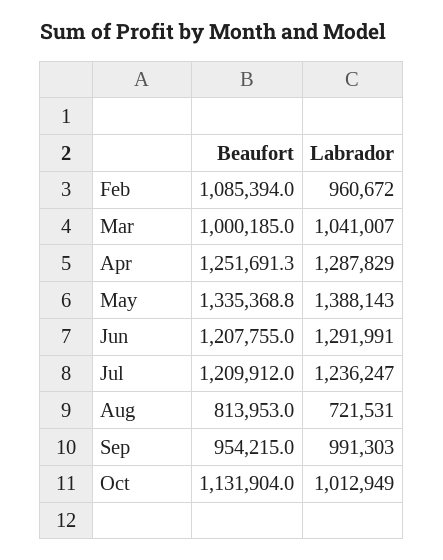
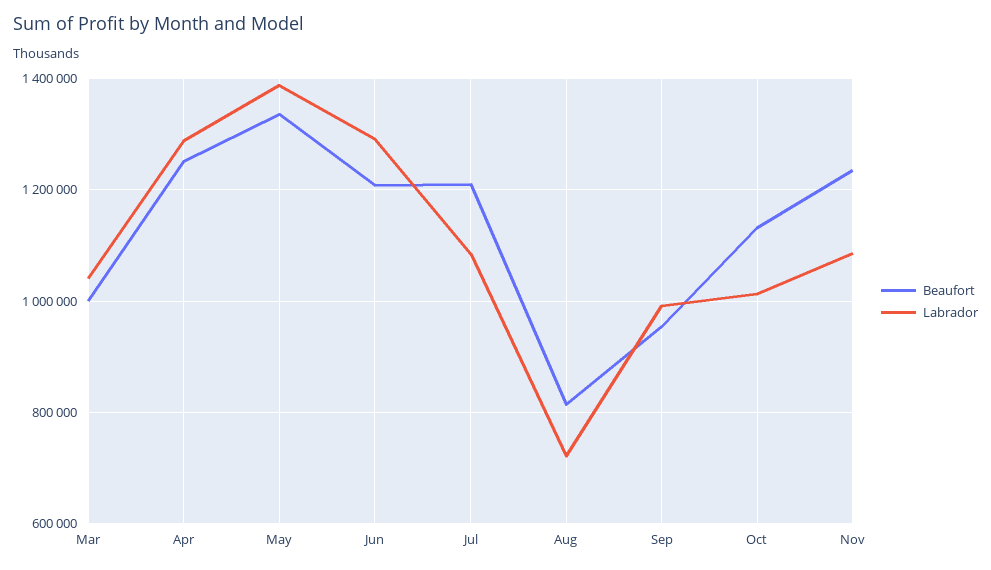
Beaufort, Feb: 1085394 -> none
Labrador, Feb: 960672 -> none
Labrador, Jul: 1236247 -> 1080000
Beaufort, Nov: none -> 1240000
Labrador, Nov: none -> 1080000

